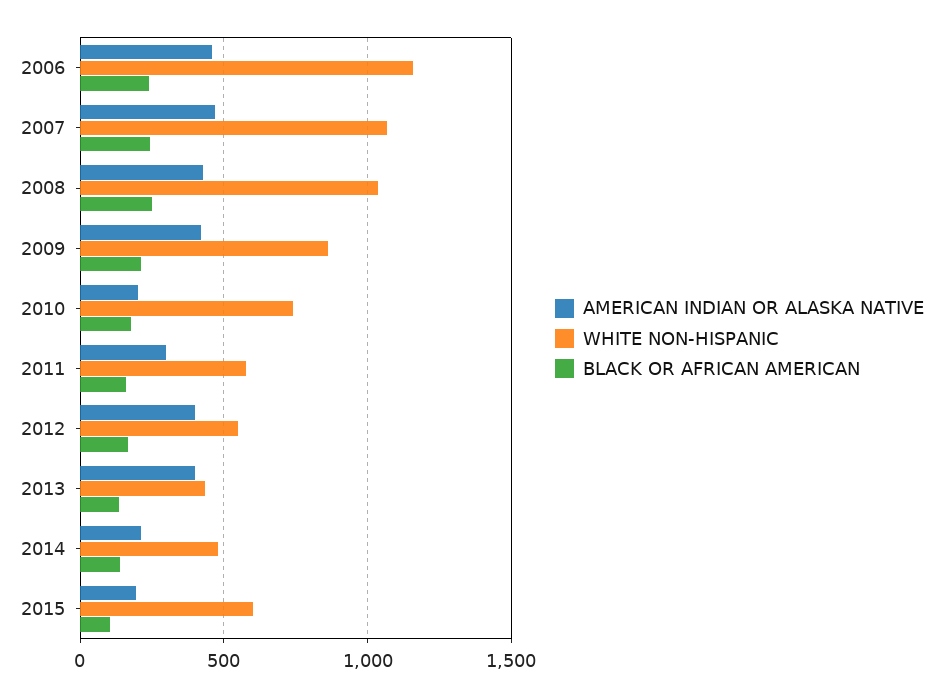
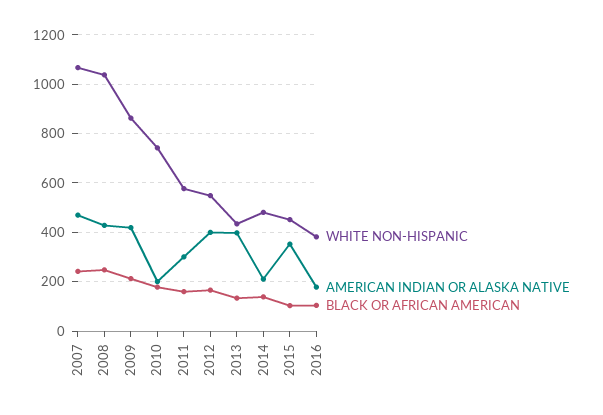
AMERICAN INDIAN OR ALASKA NATIVE, 2006: 450 -> none
WHITE NON-HISPANIC, 2006: 1150 -> none
BLACK OR AFRICAN AMERICAN, 2006: 250 -> none
AMERICAN INDIAN OR ALASKA NATIVE, 2015: 200 -> 350
WHITE NON-HISPANIC, 2015: 600 -> 450
WHITE NON-HISPANIC, 2016: none -> 375
AMERICAN INDIAN OR ALASKA NATIVE, 2016: none -> 175
BLACK OR AFRICAN AMERICAN, 2016: none -> 100

